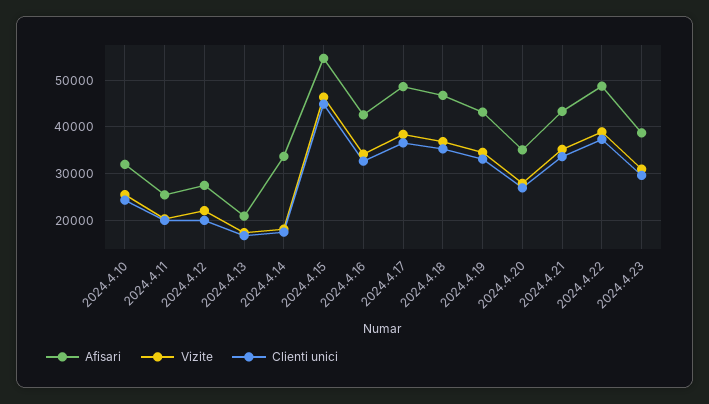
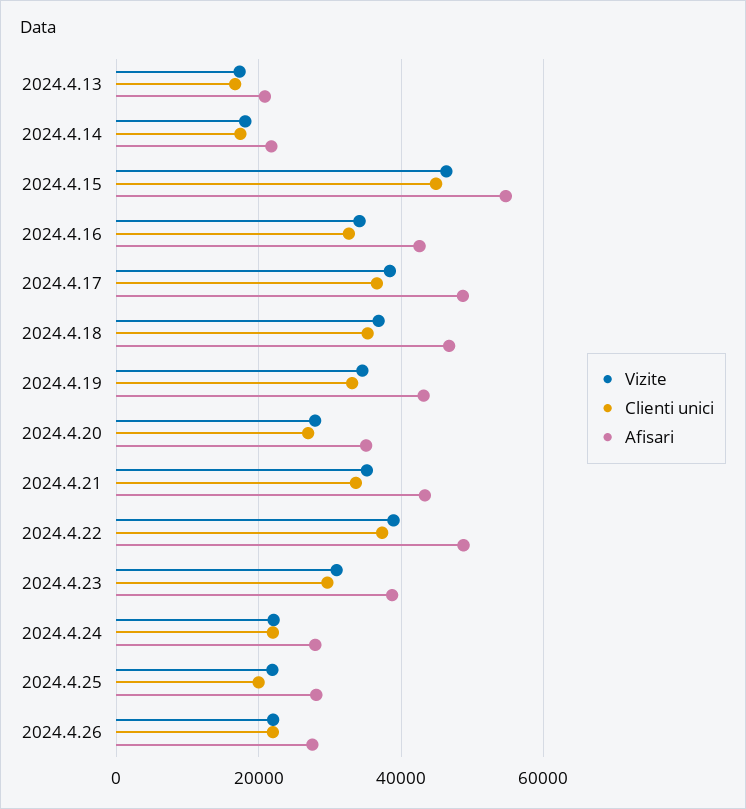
Afisari, 2024.4.10: 32000 -> none
Vizite, 2024.4.10: 26000 -> none
Clienti unici, 2024.4.10: 24000 -> none
Afisari, 2024.4.11: 26000 -> none
Vizite, 2024.4.11: 20000 -> none
Clienti unici, 2024.4.11: 20000 -> none
Afisari, 2024.4.12: 28000 -> none
Vizite, 2024.4.12: 22000 -> none
Clienti unici, 2024.4.12: 20000 -> none
Afisari, 2024.4.14: 34000 -> 22000
Vizite, 2024.4.24: none -> 22000
Clienti unici, 2024.4.24: none -> 22000
Afisari, 2024.4.24: none -> 28000
Vizite, 2024.4.25: none -> 22000
Clienti unici, 2024.4.25: none -> 20000
Afisari, 2024.4.25: none -> 28000
Vizite, 2024.4.26: none -> 22000
Clienti unici, 2024.4.26: none -> 22000
Afisari, 2024.4.26: none -> 28000

